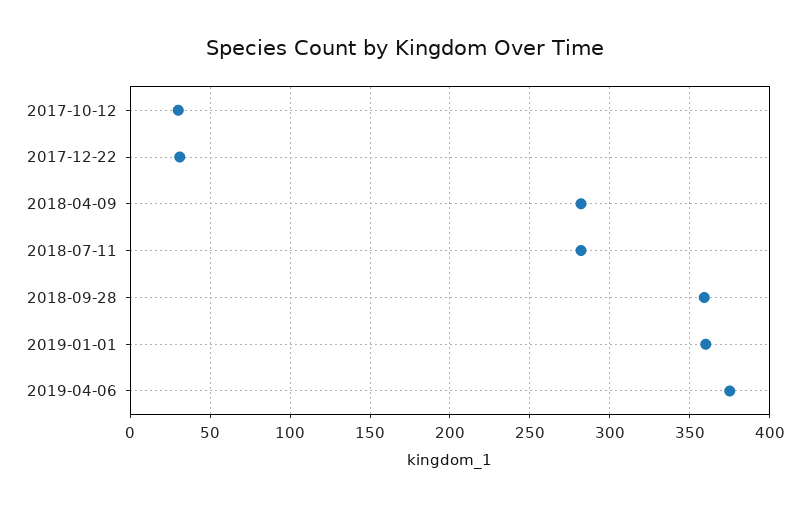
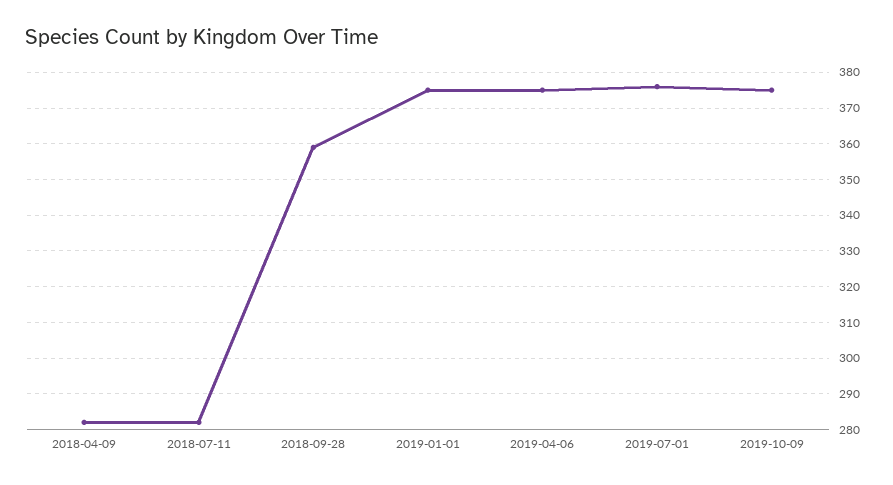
2017-10-12: 30 -> none
2017-12-22: 30 -> none
2019-01-01: 360 -> 375
2019-07-01: none -> 375
2019-10-09: none -> 375

